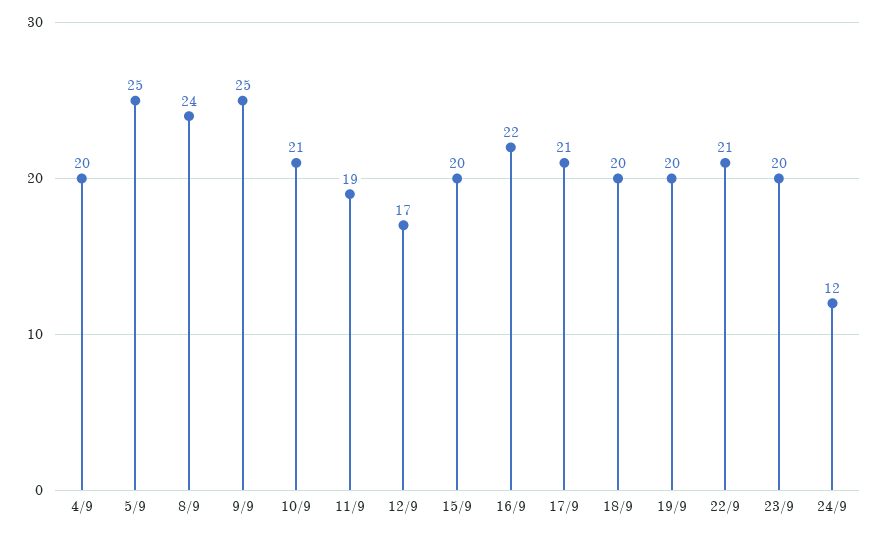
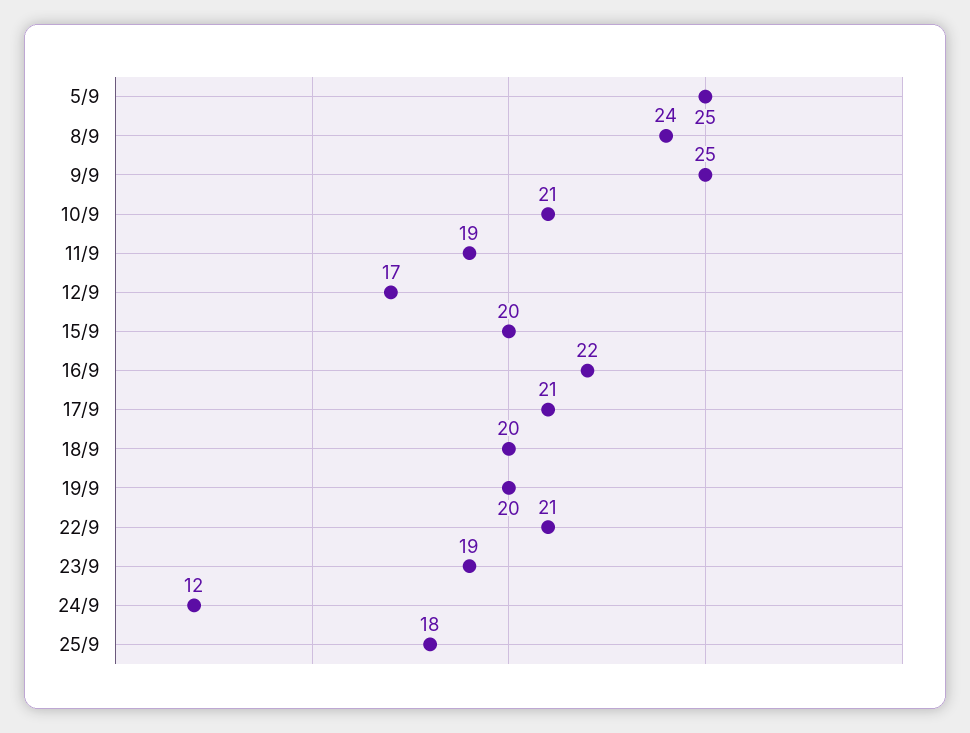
4/9: 20 -> none
23/9: 20 -> 19
25/9: none -> 18

